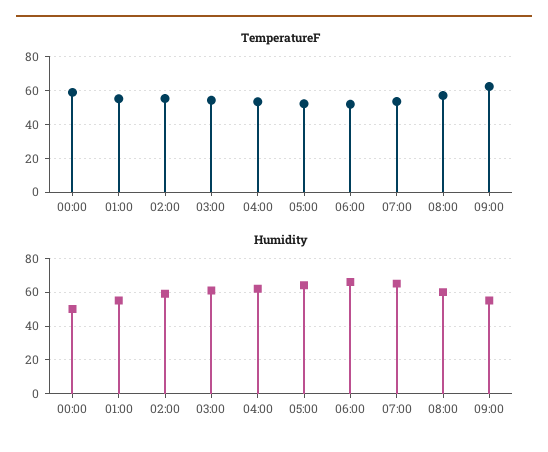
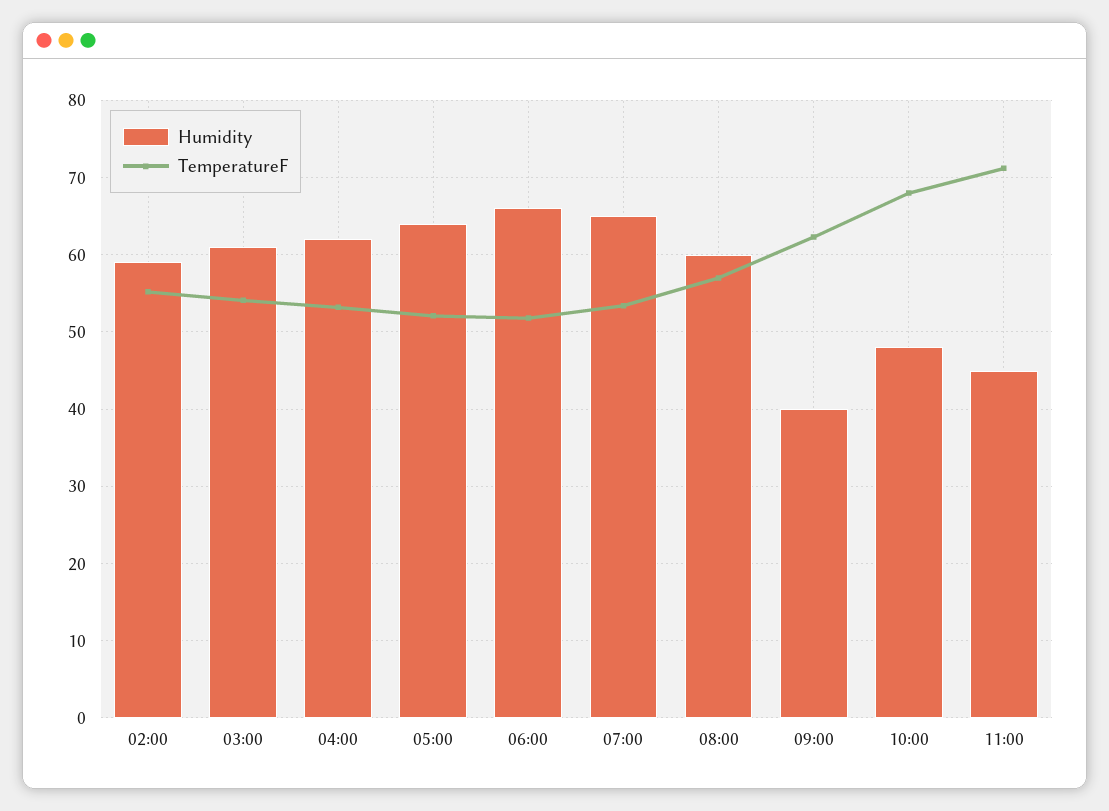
TemperatureF, 00:00: 60 -> none
TemperatureF, 01:00: 55 -> none
Humidity, 00:00: 50 -> none
Humidity, 01:00: 55 -> none
Humidity, 09:00: 55 -> 40
Humidity, 10:00: none -> 48
TemperatureF, 10:00: none -> 68
Humidity, 11:00: none -> 45
TemperatureF, 11:00: none -> 71

